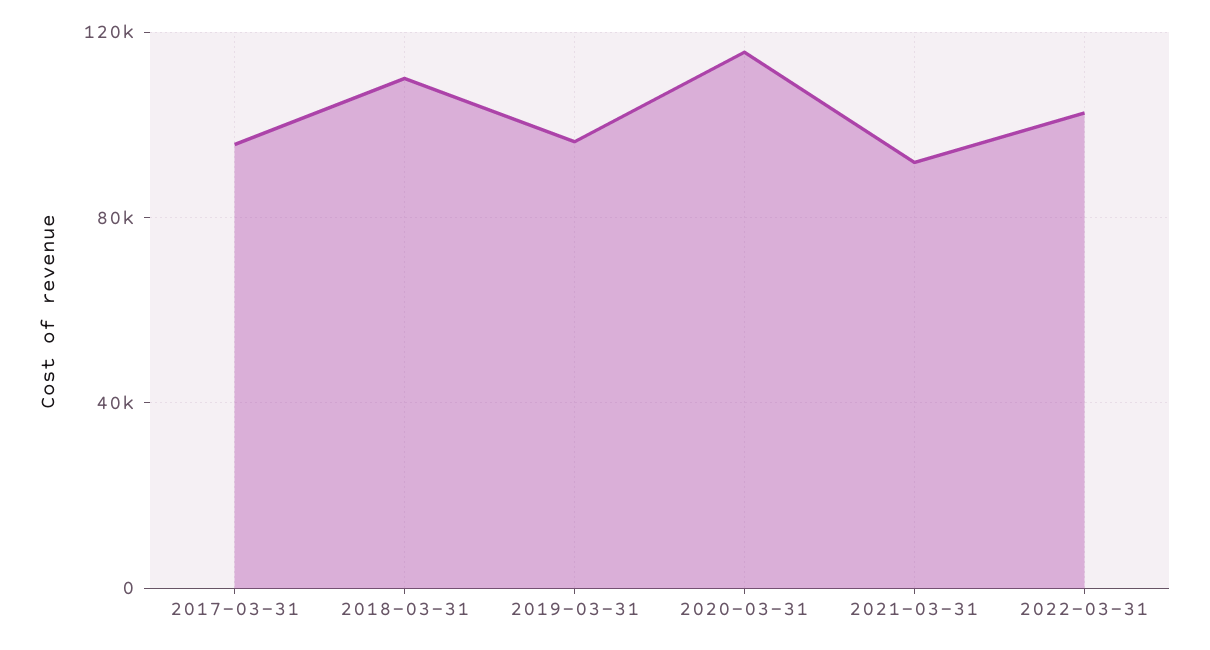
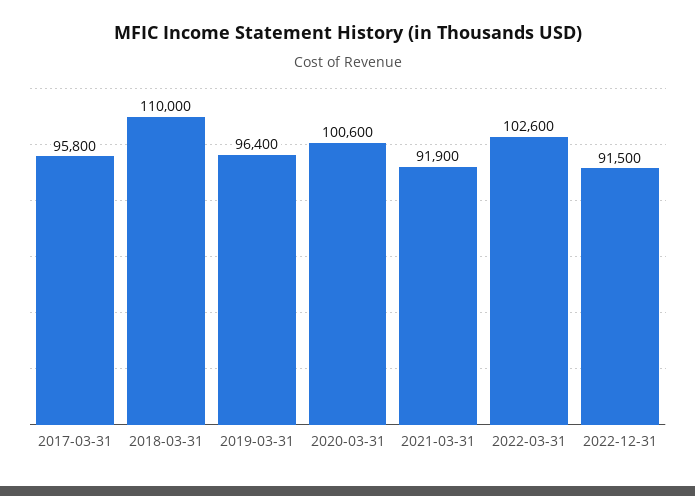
2020-03-31: 115000 -> 100600
2022-12-31: none -> 91500

